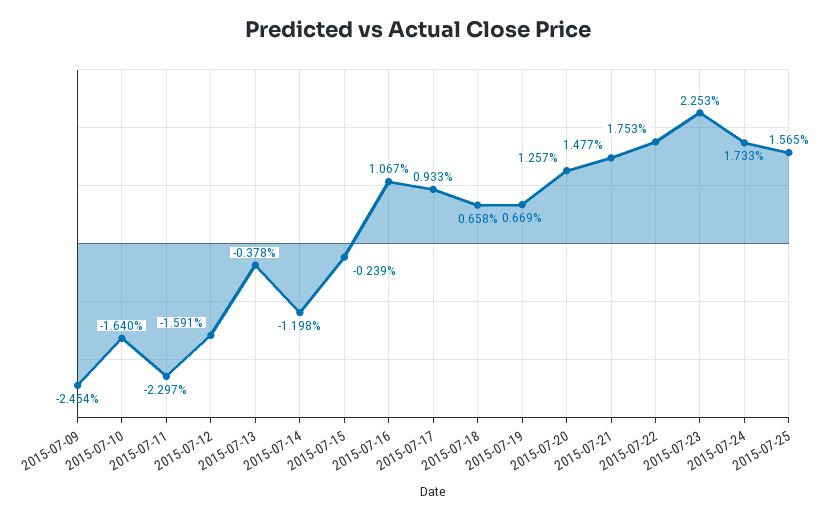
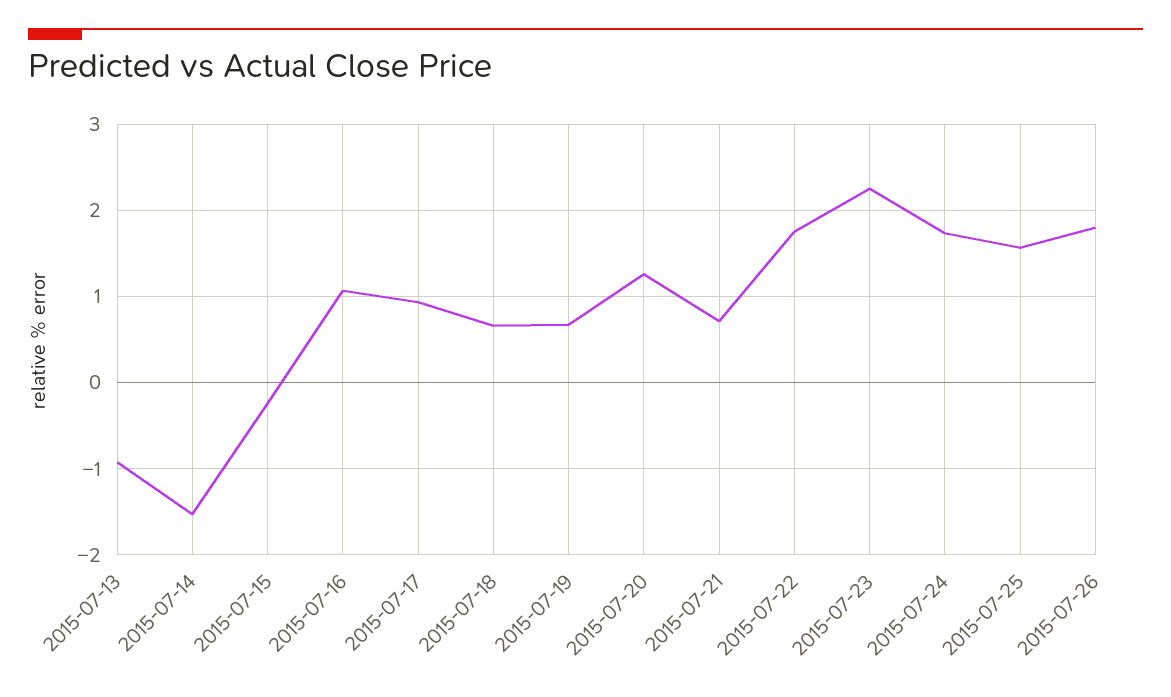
2015-07-09: -2.454 -> none
2015-07-10: -1.64 -> none
2015-07-11: -2.297 -> none
2015-07-12: -1.591 -> none
2015-07-13: -0.378 -> -0.9
2015-07-14: -1.198 -> -1.5
2015-07-21: 1.477 -> 0.7
2015-07-26: none -> 1.8

